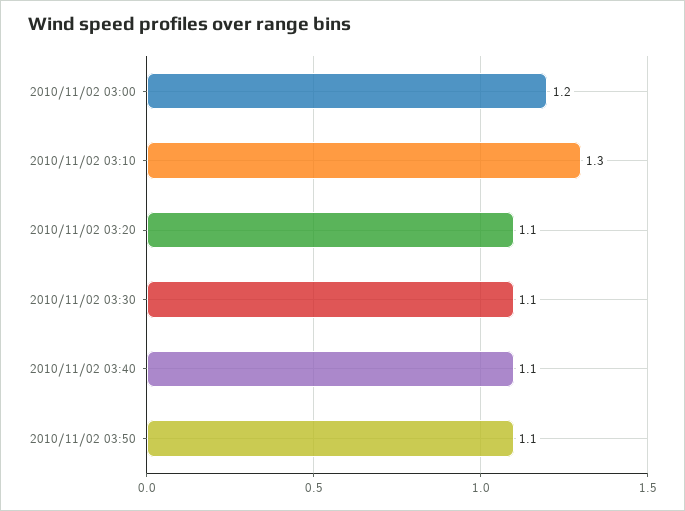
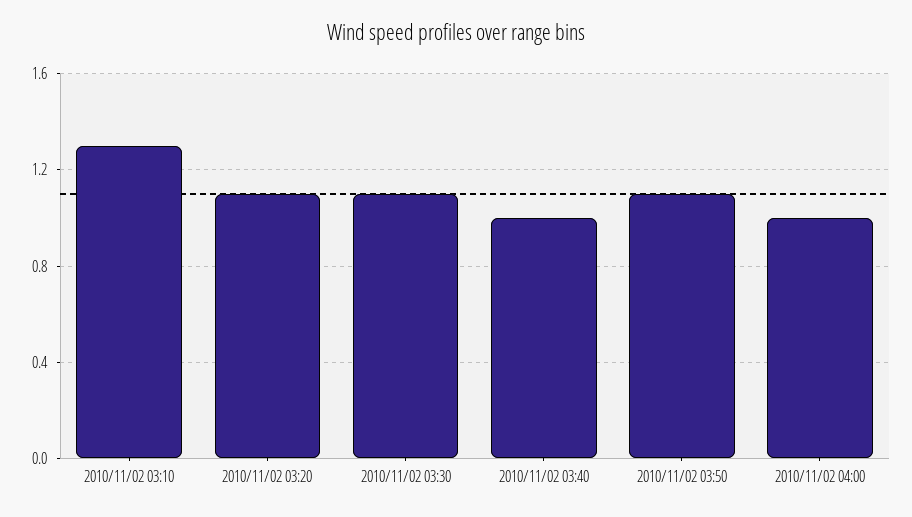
2010/11/02 03:00: 1.2 -> none
2010/11/02 03:40: 1.1 -> 1
2010/11/02 04:00: none -> 1

